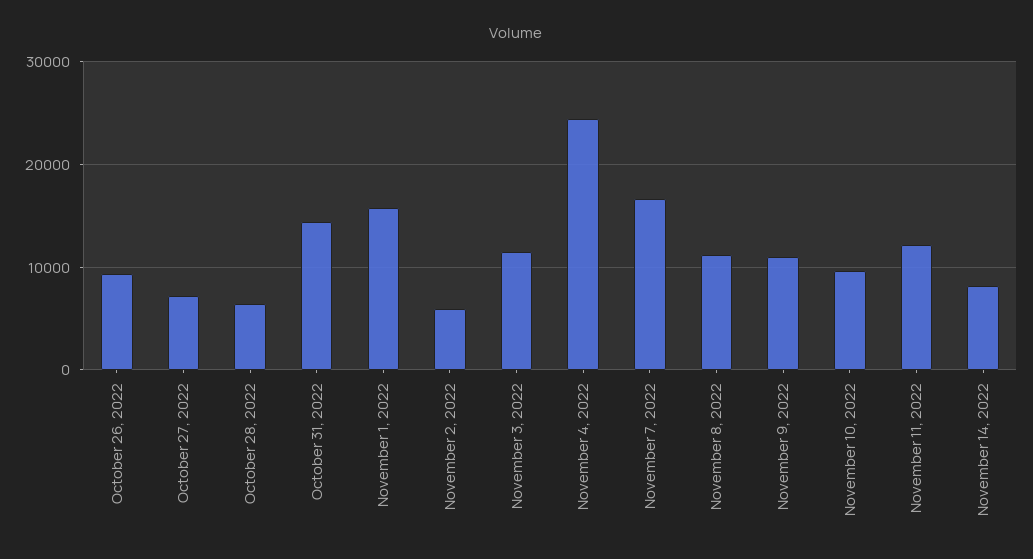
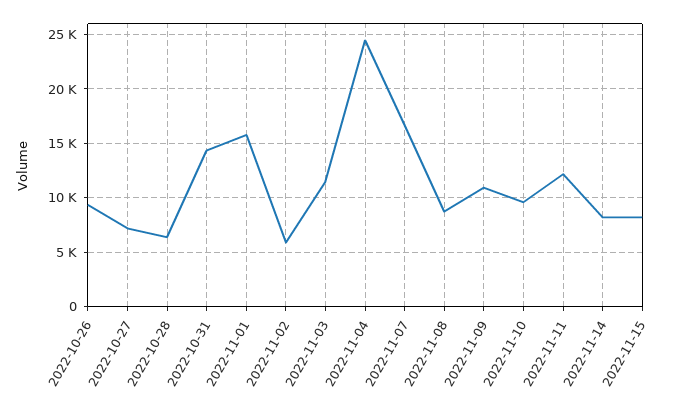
November 8, 2022: 11000 -> 9000
2022-11-15: none -> 8000

